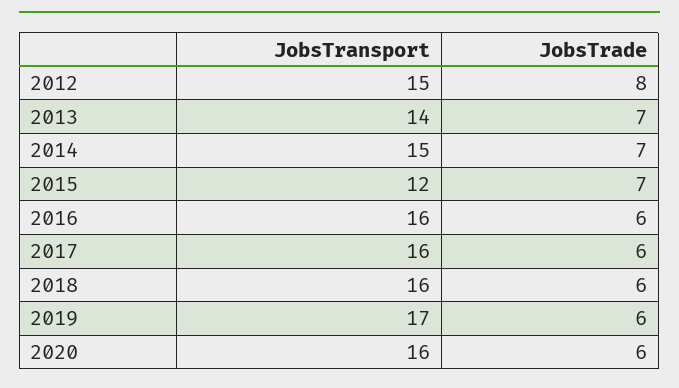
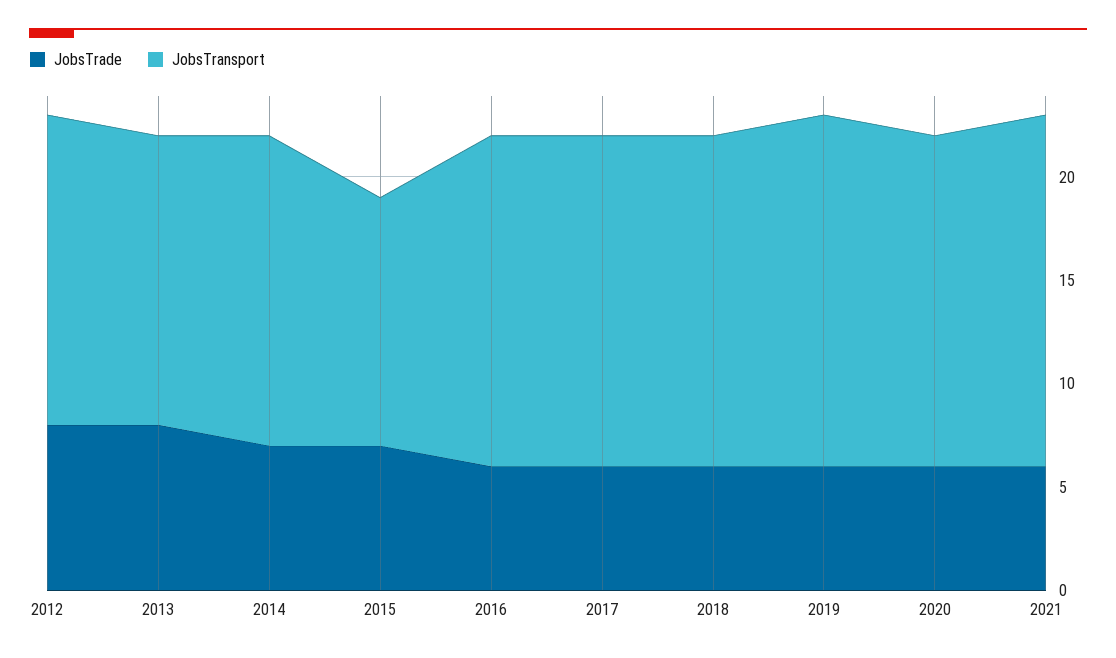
JobsTrade, 2013: 7 -> 8
JobsTrade, 2021: none -> 6
JobsTransport, 2021: none -> 17

